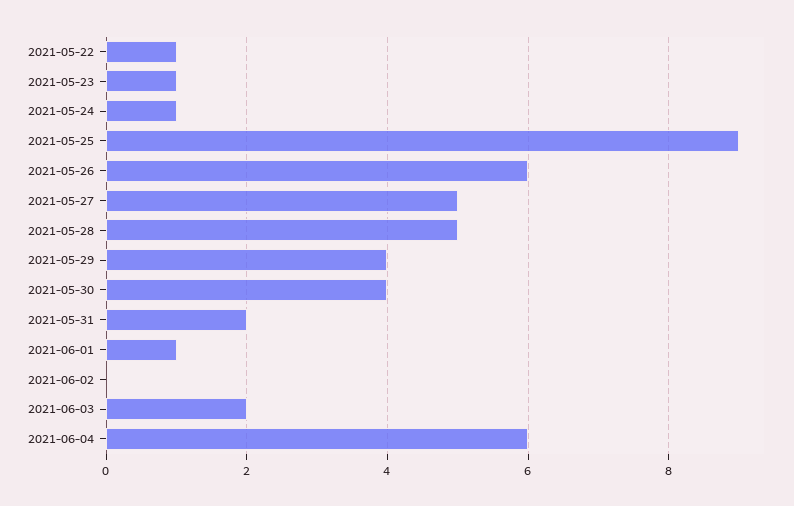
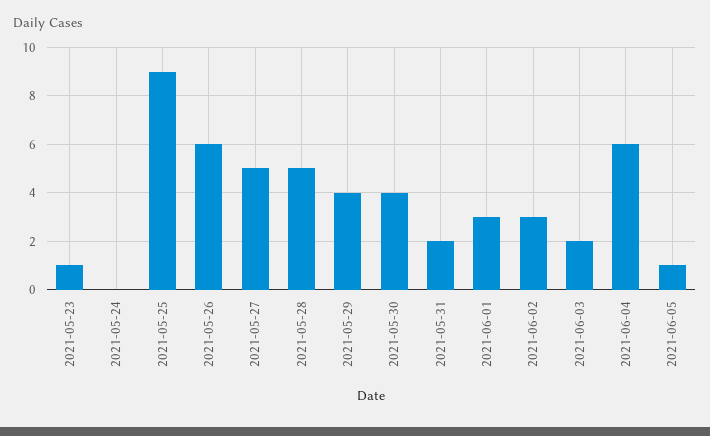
2021-05-22: 1 -> none
2021-05-24: 1 -> 0
2021-06-01: 1 -> 3
2021-06-02: 0 -> 3
2021-06-05: none -> 1

